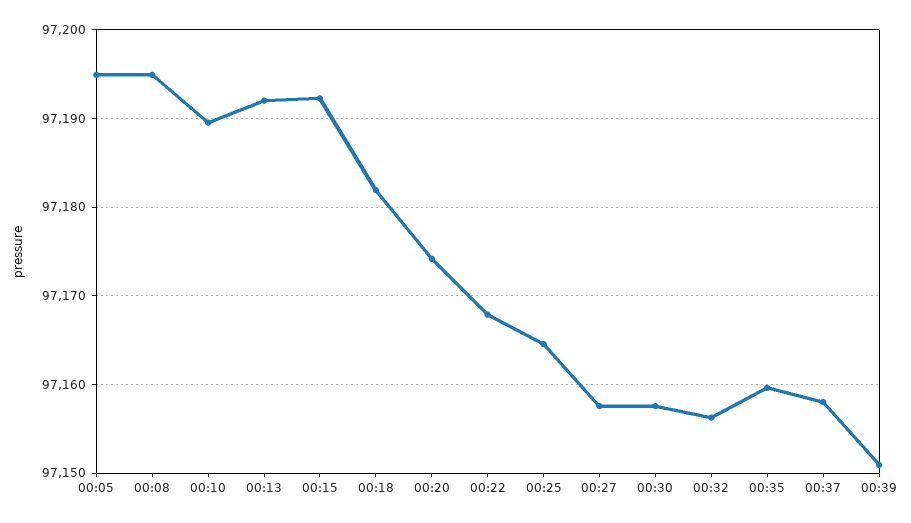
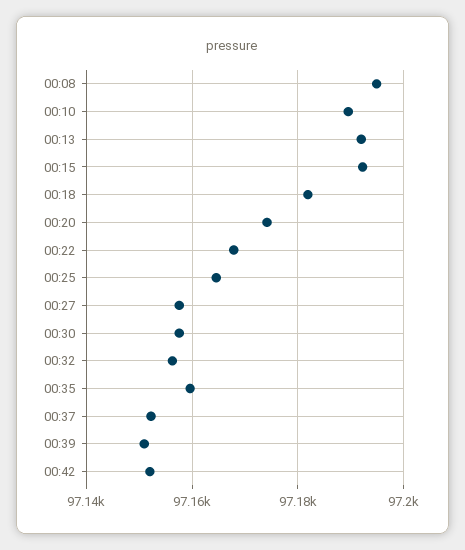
00:05: 97195 -> none
00:37: 97158 -> 97152
00:42: none -> 97152

